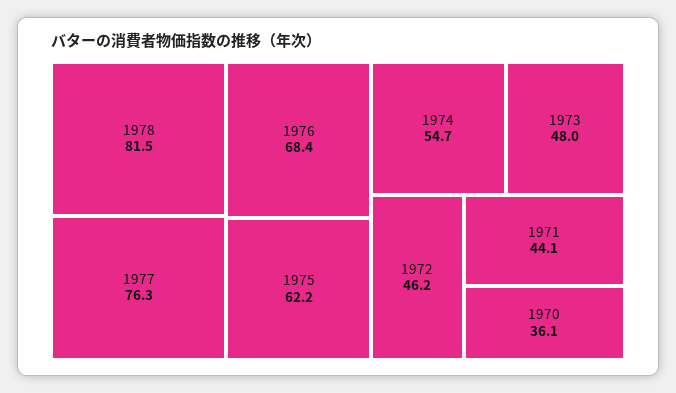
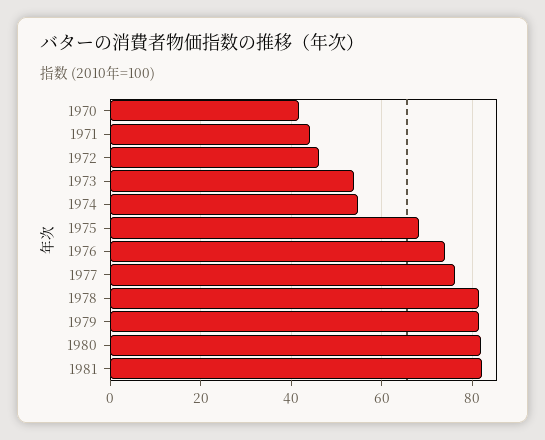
1976: 68.4 -> 74
1975: 62.2 -> 68
1973: 48 -> 54
1970: 36.1 -> 42
1979: none -> 82
1980: none -> 82
1981: none -> 82

